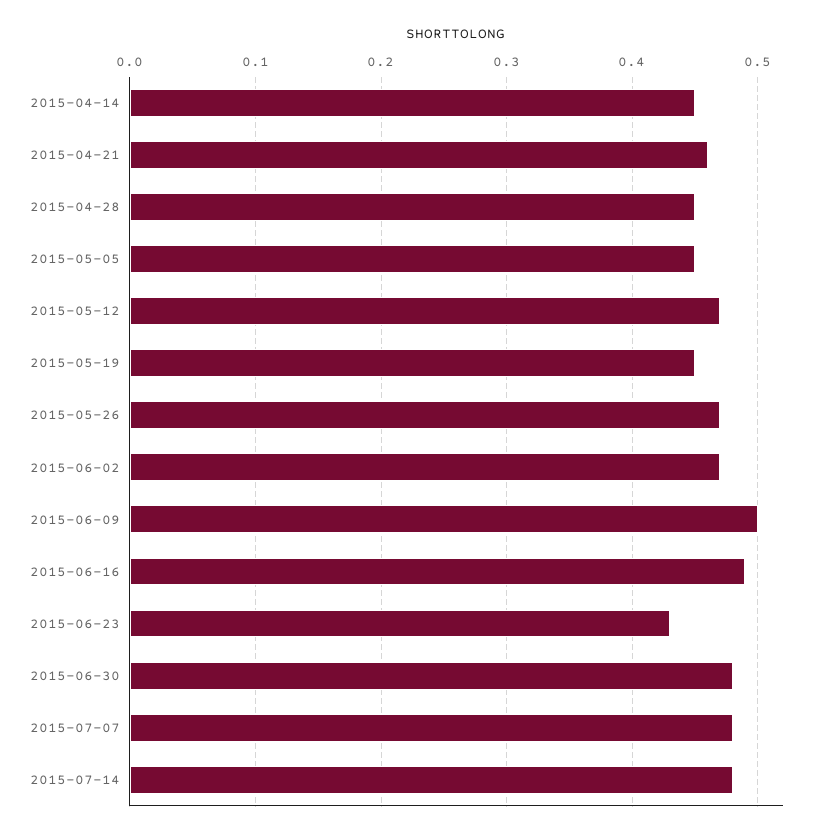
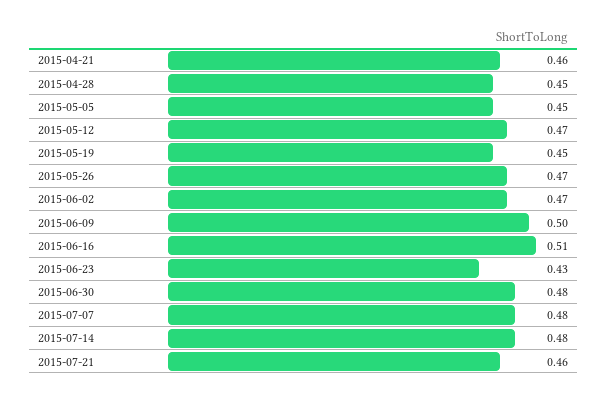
2015-04-14: 0.45 -> none
2015-06-16: 0.49 -> 0.51
2015-07-21: none -> 0.46

